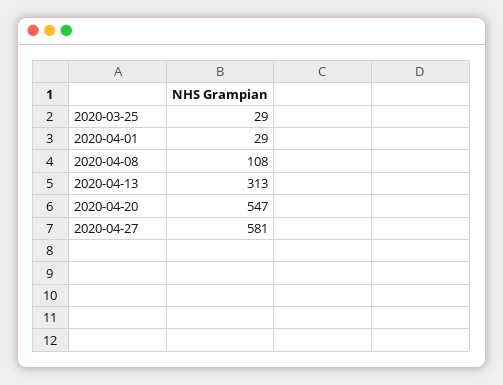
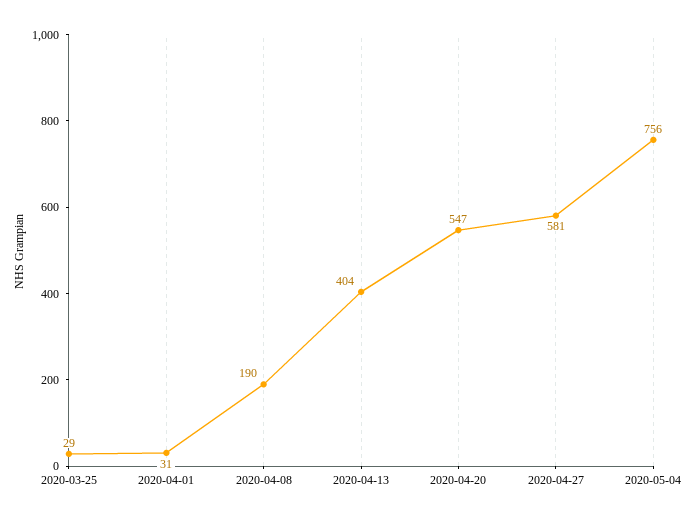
2020-04-01: 29 -> 31
2020-04-08: 108 -> 190
2020-04-13: 313 -> 404
2020-05-04: none -> 756

